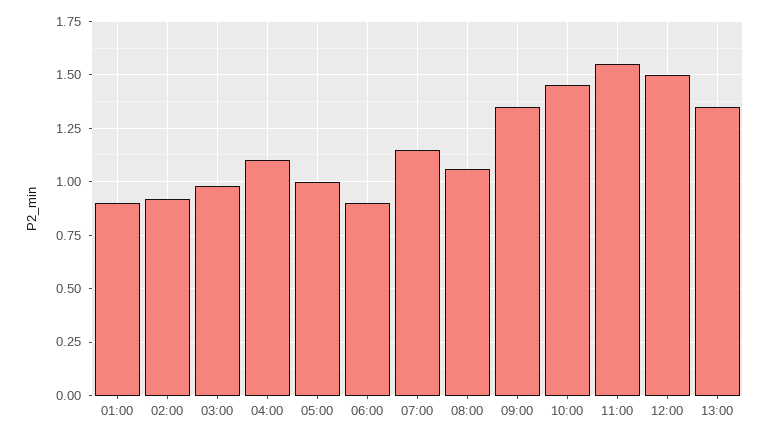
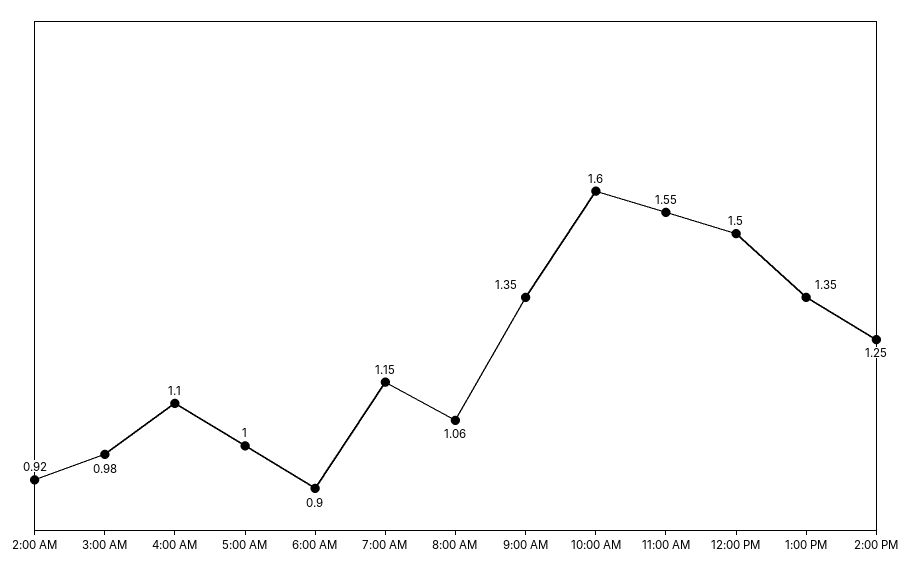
01:00: 0.9 -> none
10:00: 1.45 -> 1.6
2:00 PM: none -> 1.25

